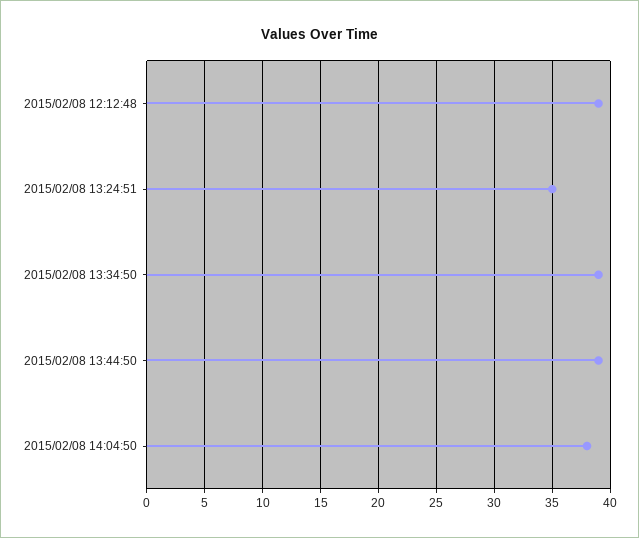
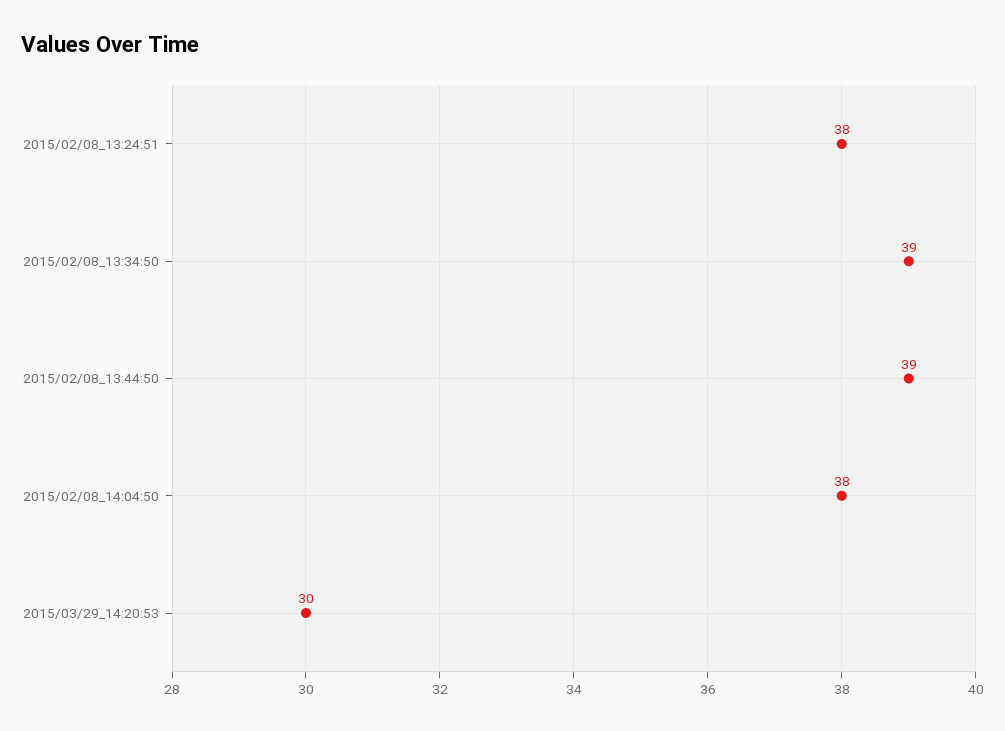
2015/02/08 12:12:48: 39 -> none
2015/02/08 13:24:51: 35 -> 38
2015/03/29_14:20:53: none -> 30

